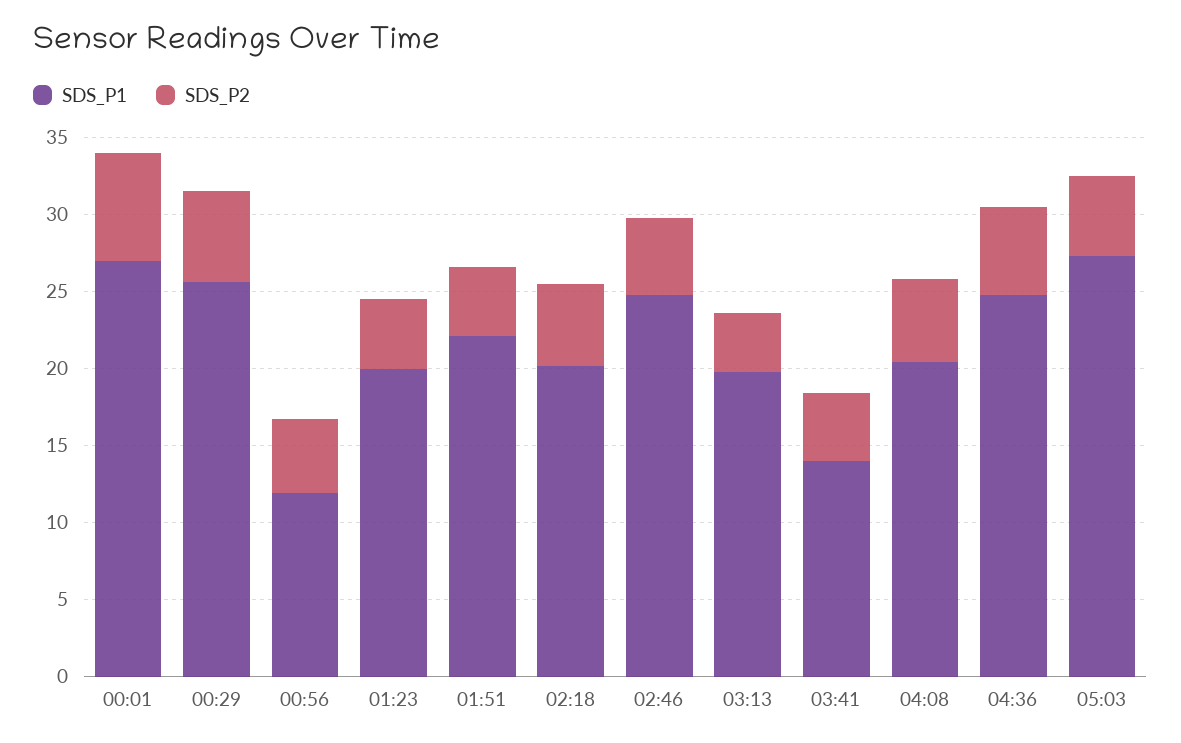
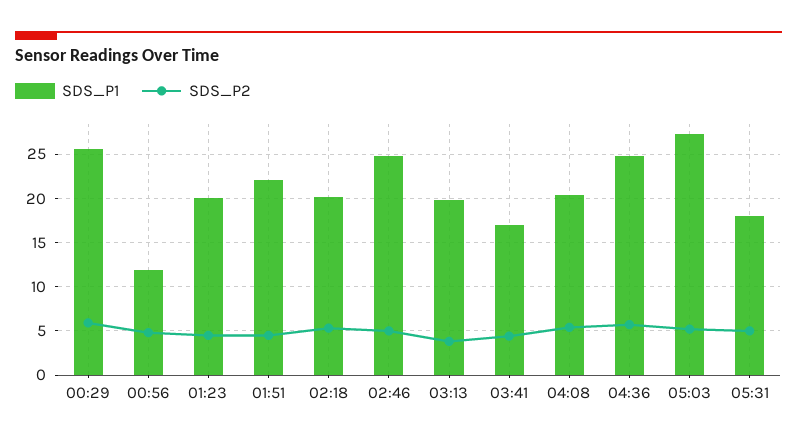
SDS_P1, 00:01: 27 -> none
SDS_P2, 00:01: 7 -> none
SDS_P1, 03:41: 14 -> 17
SDS_P1, 05:31: none -> 18
SDS_P2, 05:31: none -> 5

